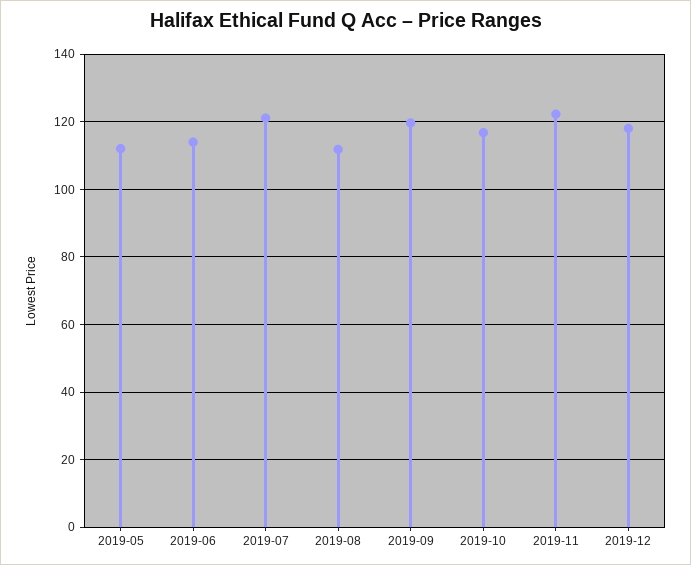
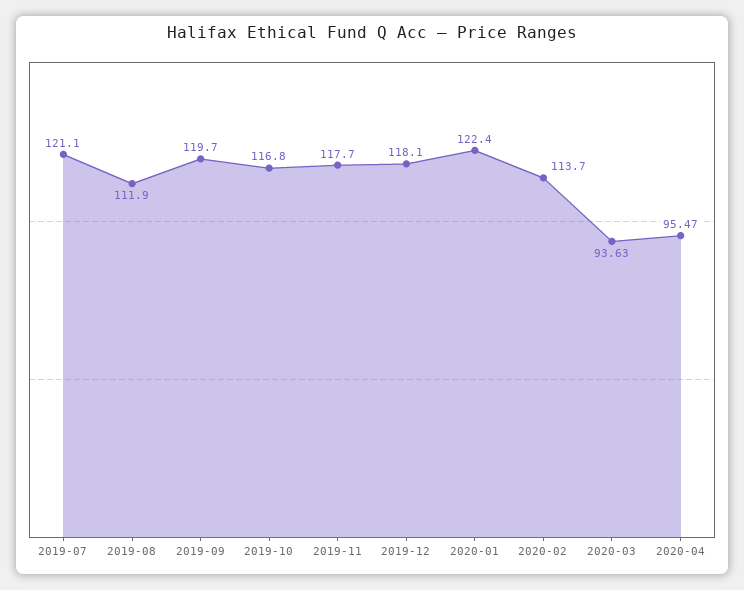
2019-05: 112 -> none
2019-06: 114 -> none
2019-11: 122 -> 117.7
2020-01: none -> 122.4
2020-02: none -> 113.7
2020-03: none -> 93.63
2020-04: none -> 95.47

